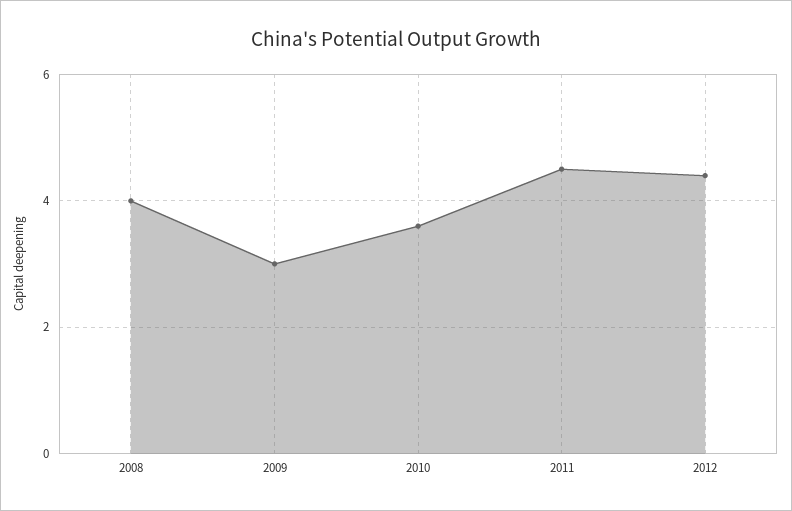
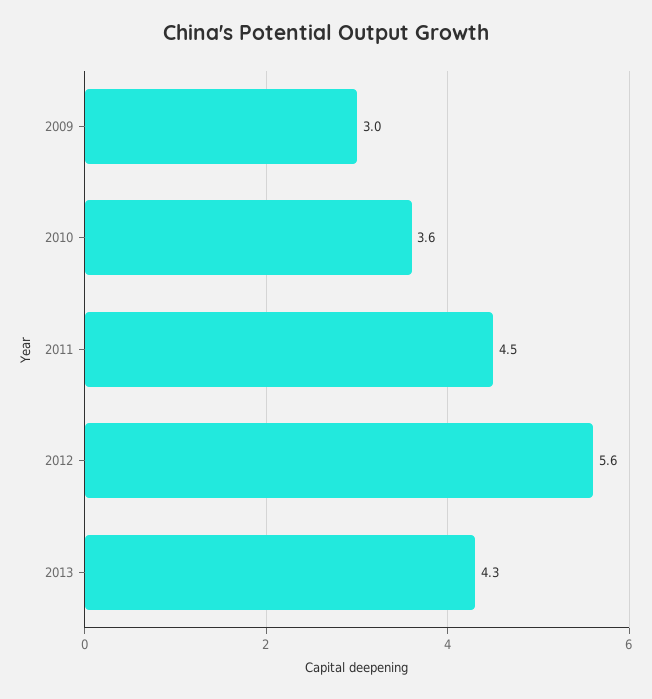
2008: 4 -> none
2012: 4.5 -> 5.6
2013: none -> 4.3

